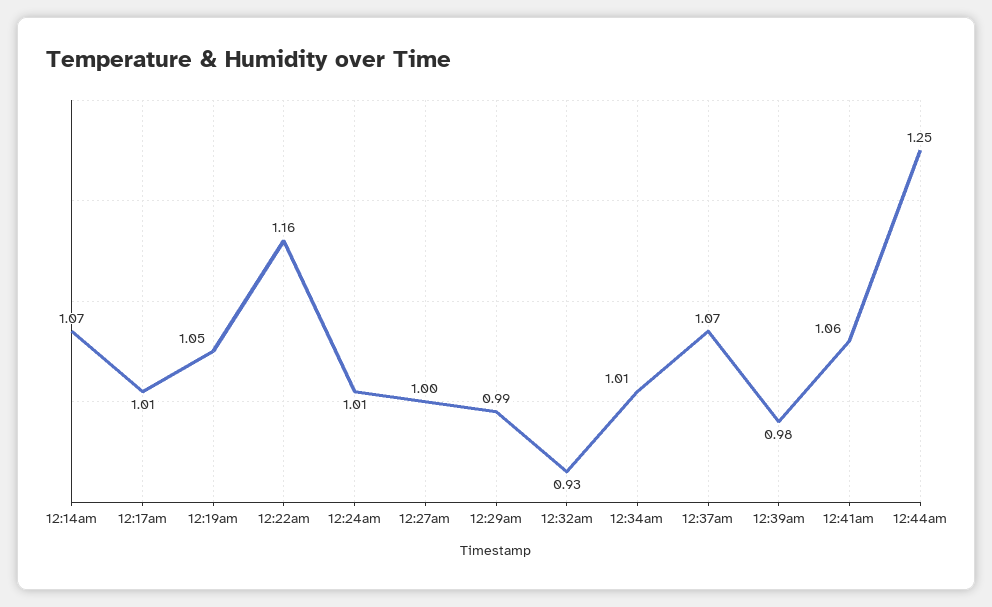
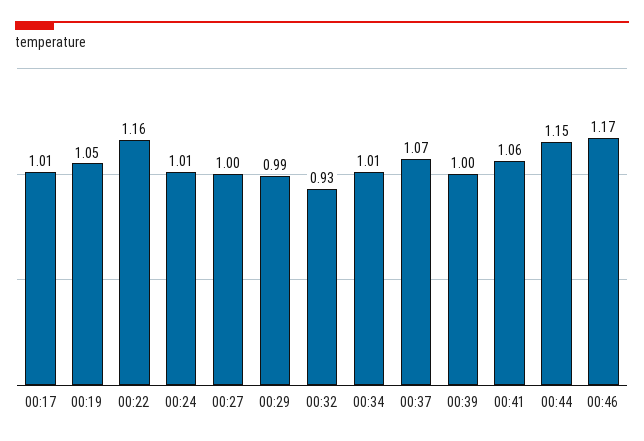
12:14am: 1.07 -> none
12:39am: 0.98 -> 1
12:44am: 1.25 -> 1.15
00:46: none -> 1.17

